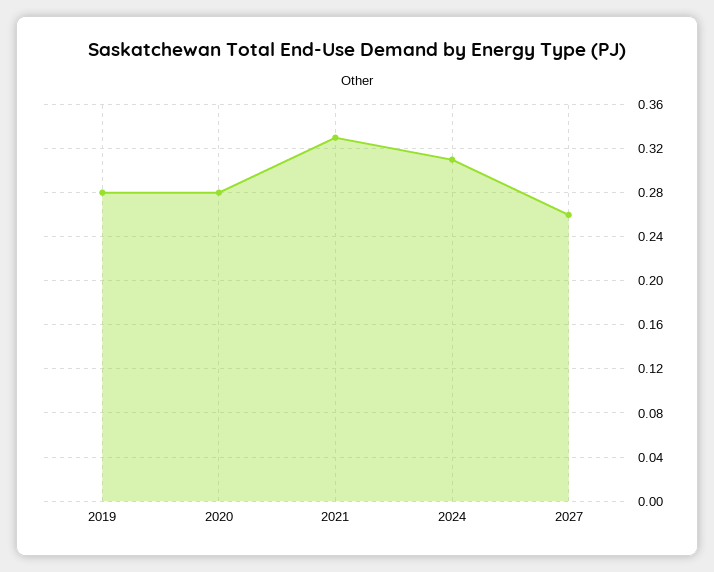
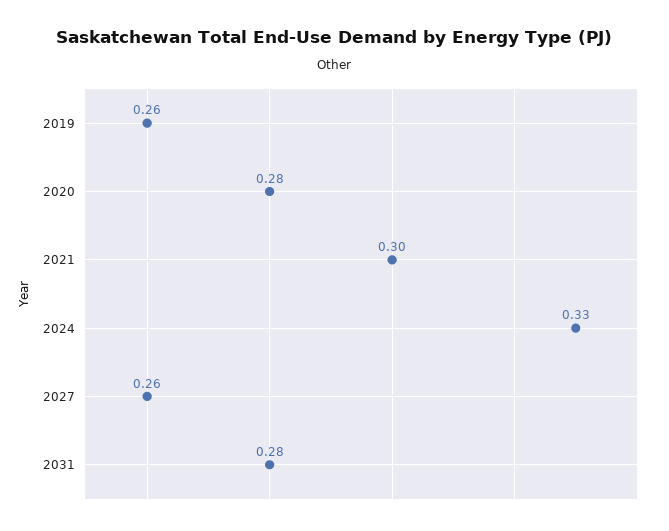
2019: 0.28 -> 0.26
2021: 0.33 -> 0.3
2024: 0.31 -> 0.33
2031: none -> 0.28

